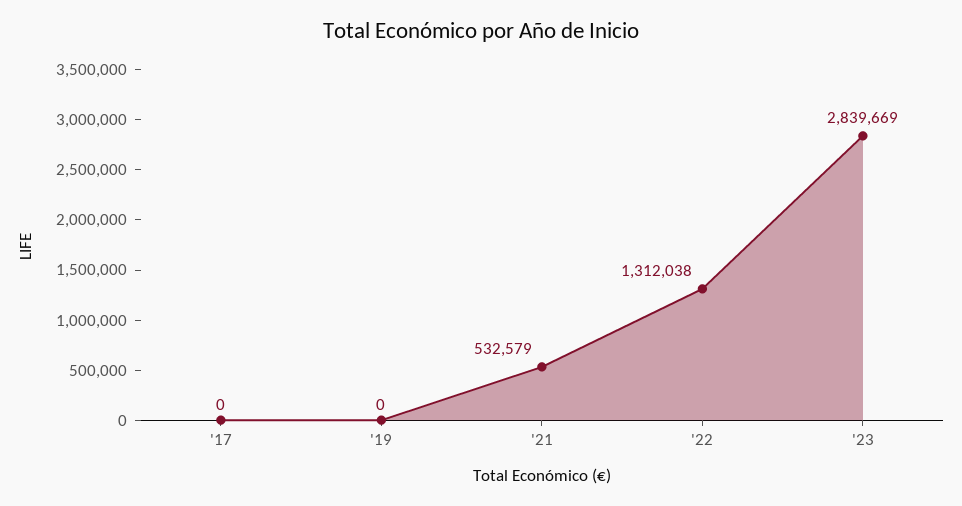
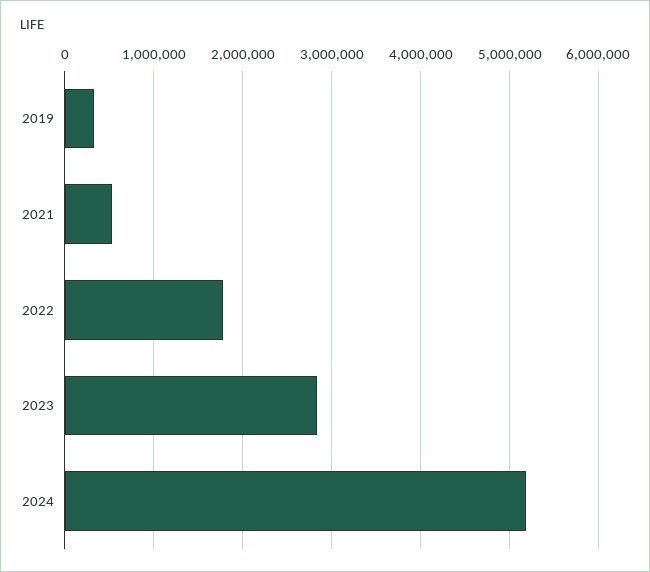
'17: 0 -> none
'19: 0 -> 300000
'22: 1312038 -> 1800000
2024: none -> 5200000

